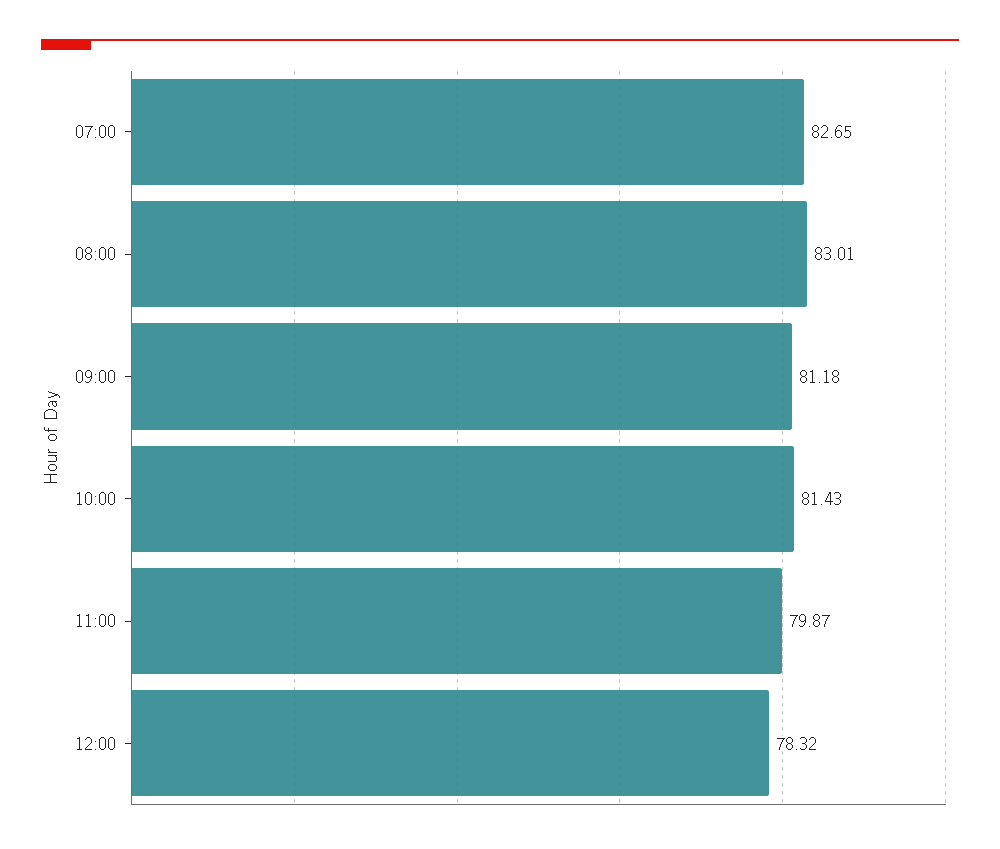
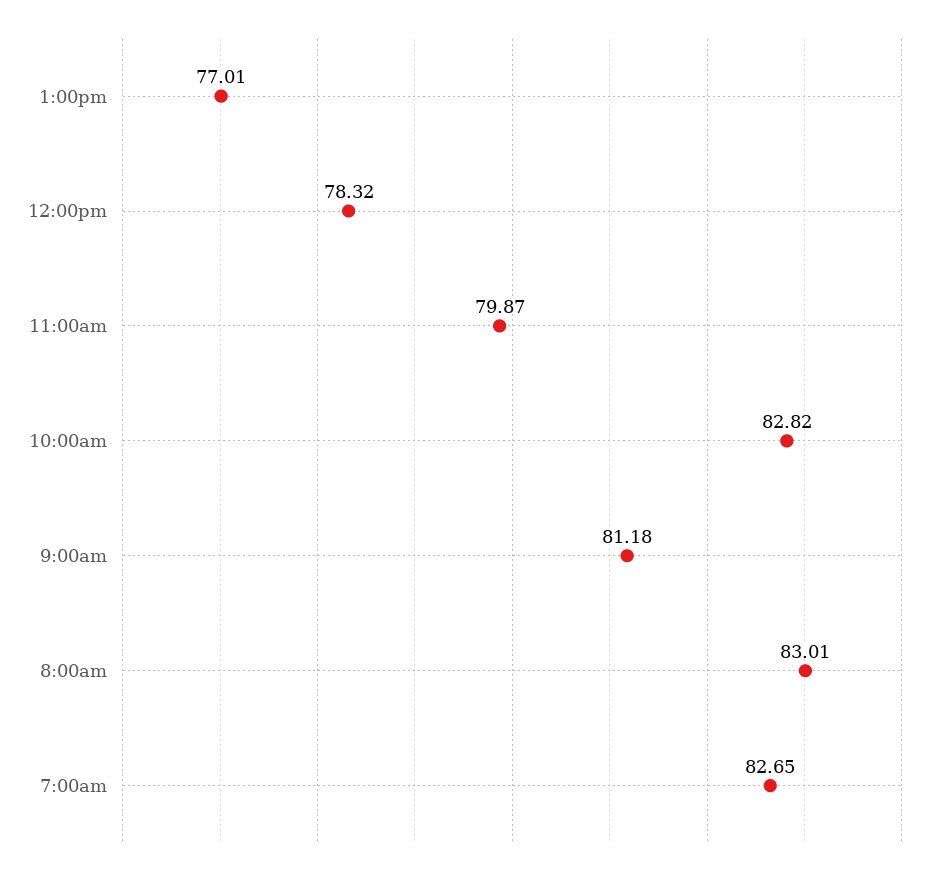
10:00: 81.43 -> 82.82
1:00pm: none -> 77.01

